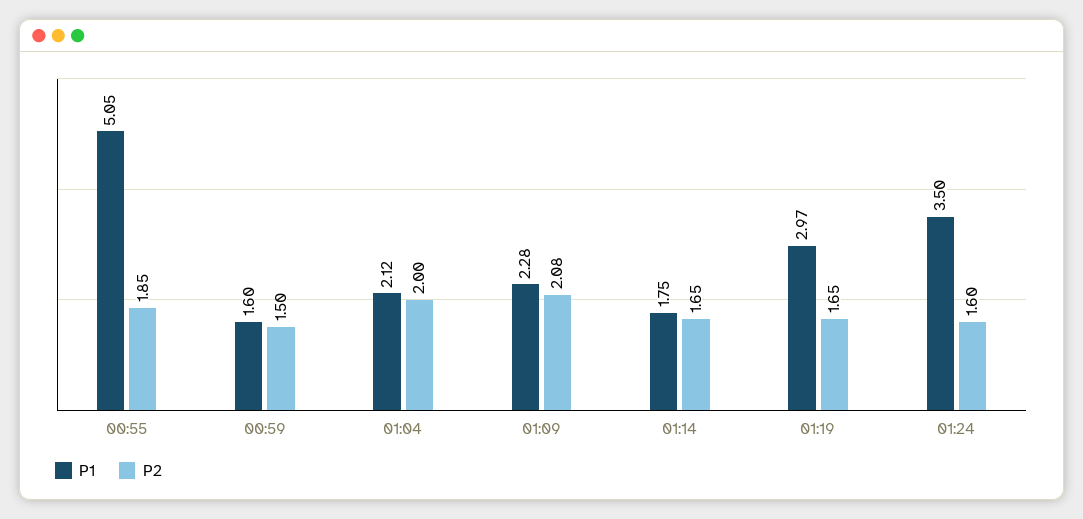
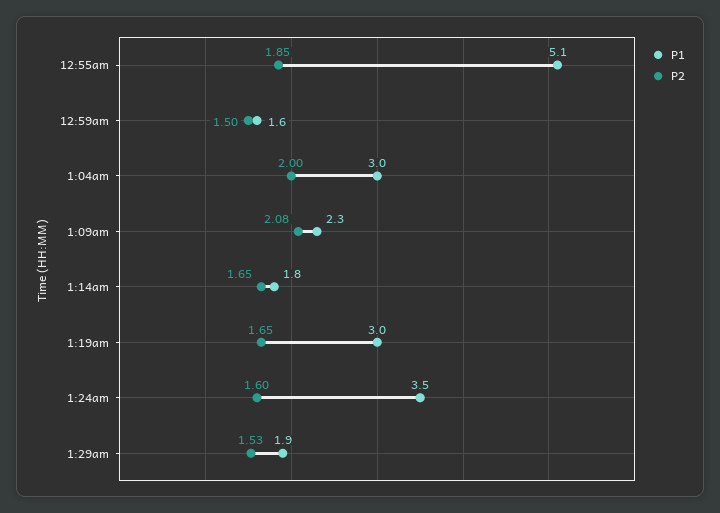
P1, 01:04: 2.12 -> 3
P1, 1:29am: none -> 1.9
P2, 1:29am: none -> 1.53

